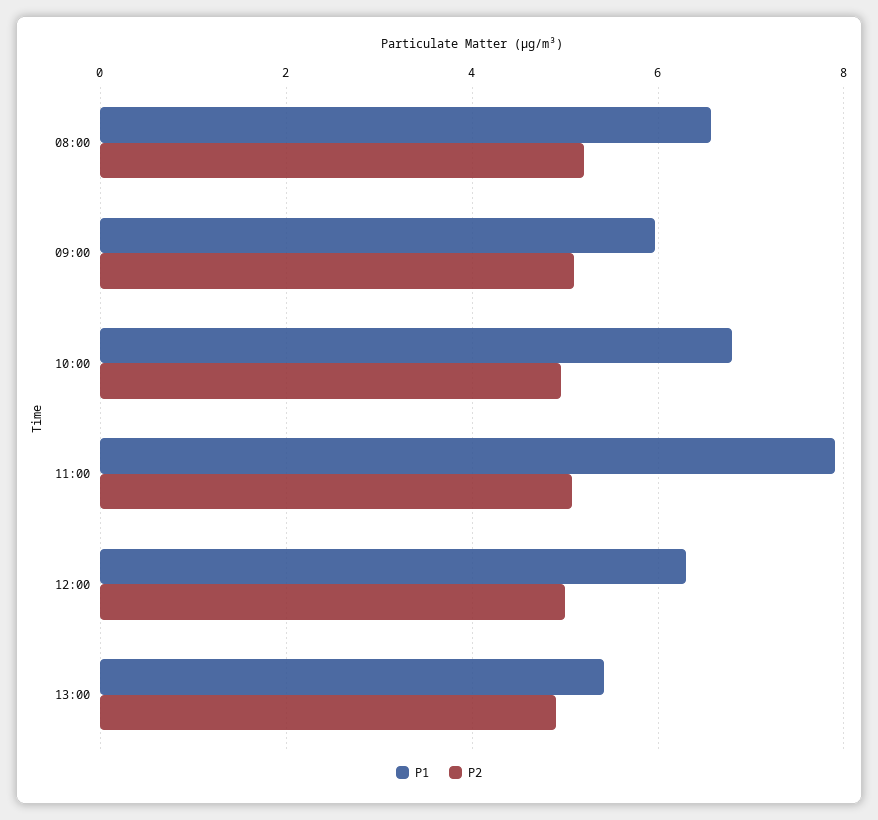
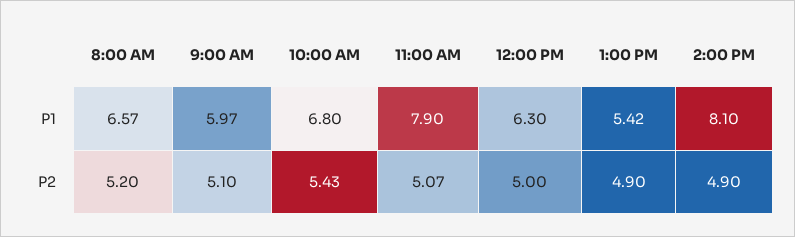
P2, 10:00: 5 -> 5.43
P1, 2:00 PM: none -> 8.1
P2, 2:00 PM: none -> 4.9

